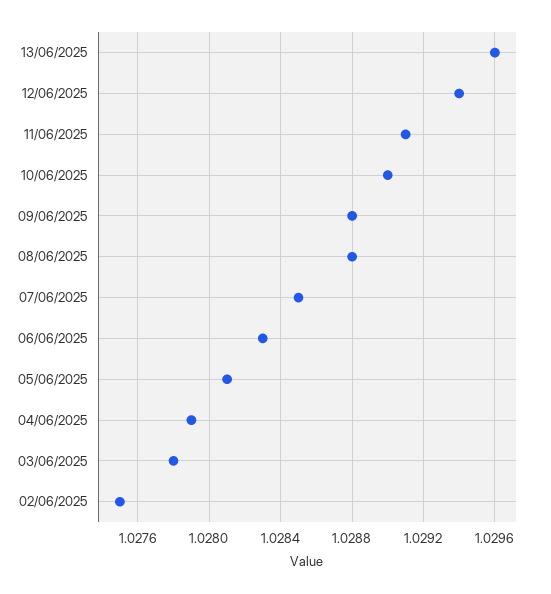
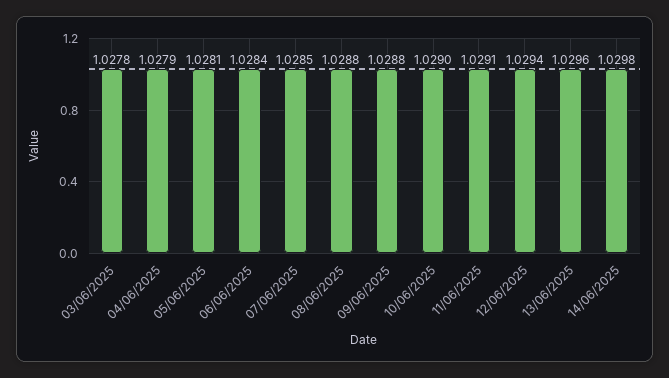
06/06/2025: 1.0283 -> 1.0284
02/06/2025: 1.0275 -> none
14/06/2025: none -> 1.0298

